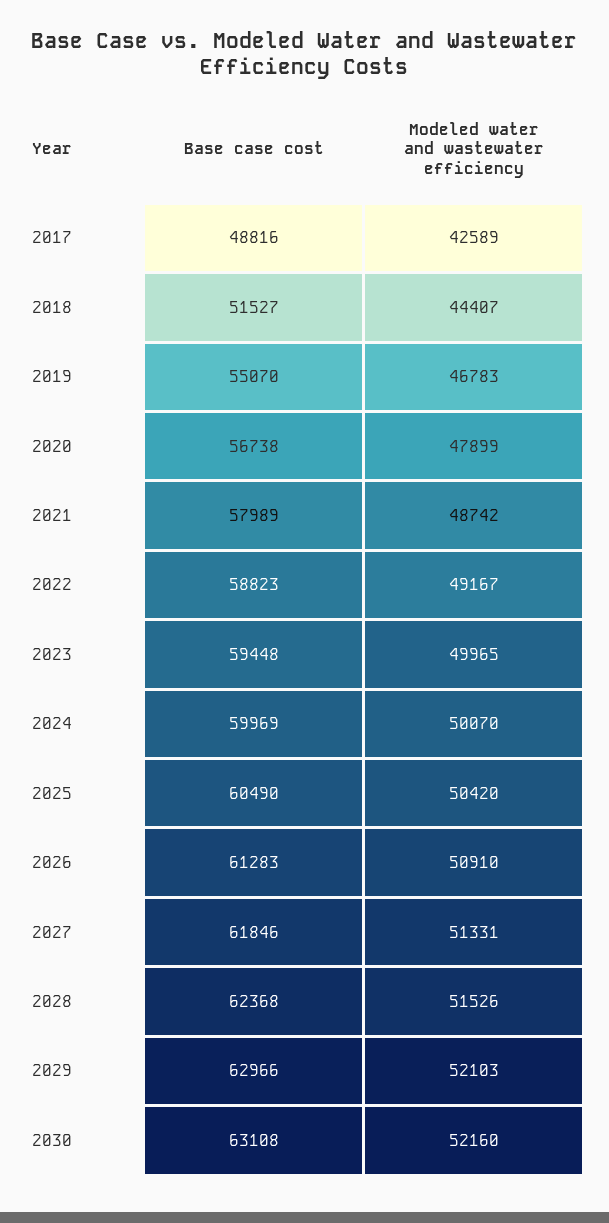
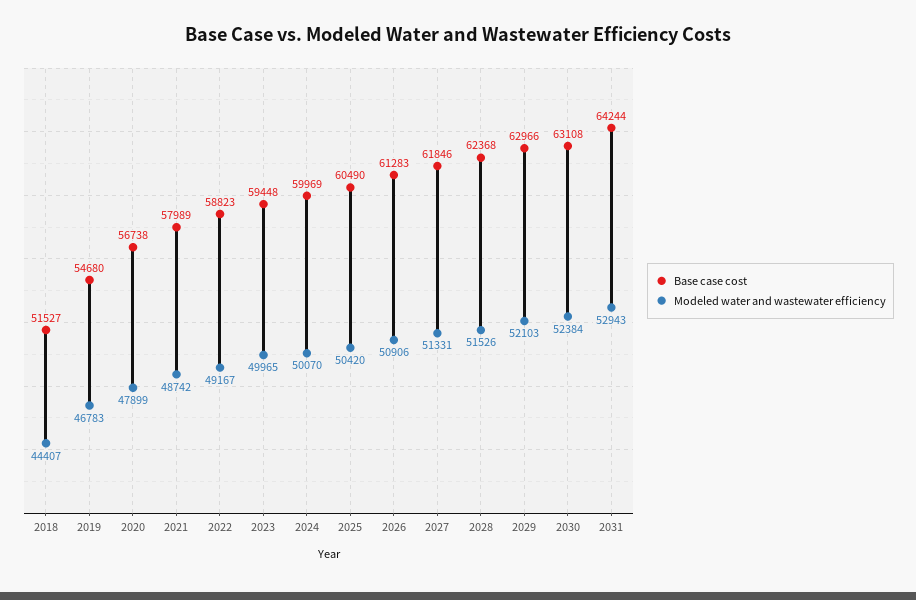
Base case cost, 2017: 48816 -> none
Modeled water and wastewater efficiency, 2017: 42589 -> none
Base case cost, 2019: 55070 -> 54680
Modeled water and wastewater efficiency, 2026: 50910 -> 50906
Modeled water and wastewater efficiency, 2030: 52160 -> 52384
Base case cost, 2031: none -> 64244
Modeled water and wastewater efficiency, 2031: none -> 52943

